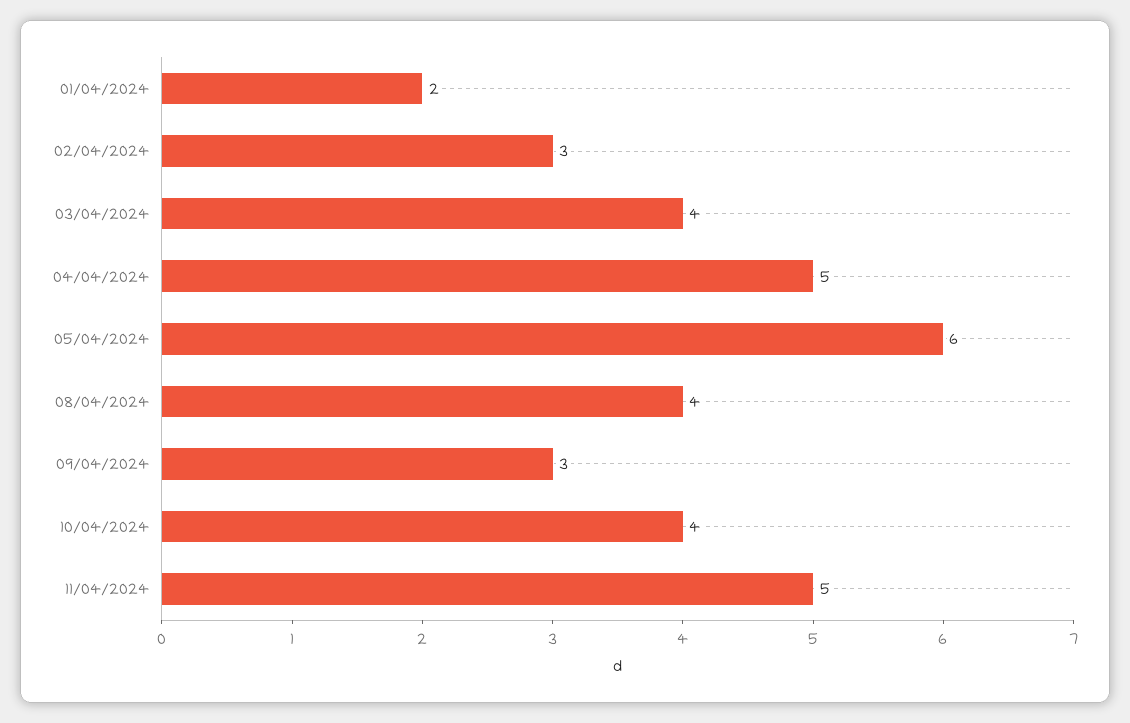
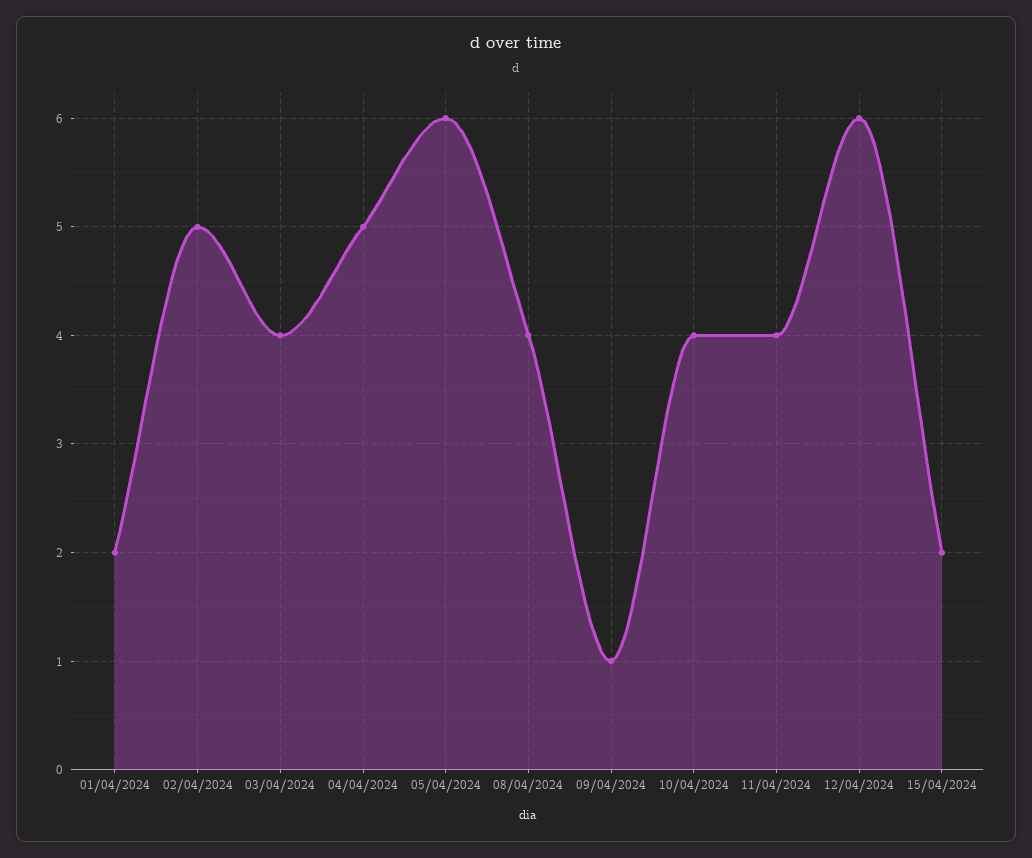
02/04/2024: 3 -> 5
09/04/2024: 3 -> 1
11/04/2024: 5 -> 4
12/04/2024: none -> 6
15/04/2024: none -> 2

